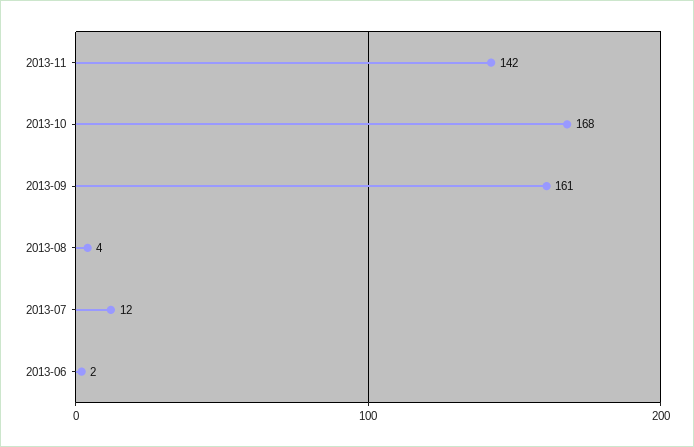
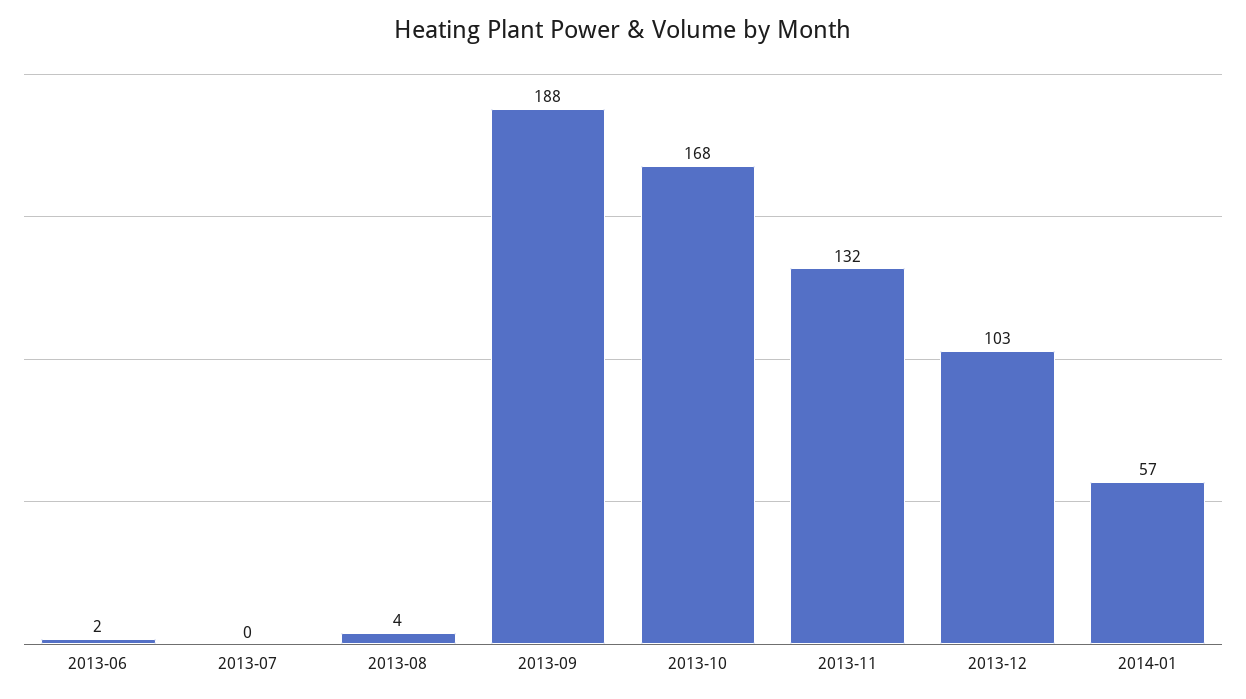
2013-11: 142 -> 132
2013-09: 161 -> 188
2013-07: 12 -> 0
2013-12: none -> 103
2014-01: none -> 57

